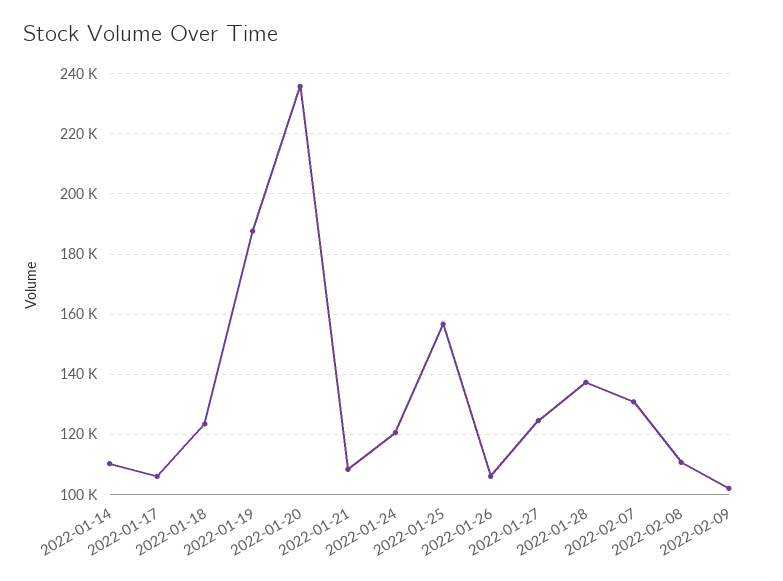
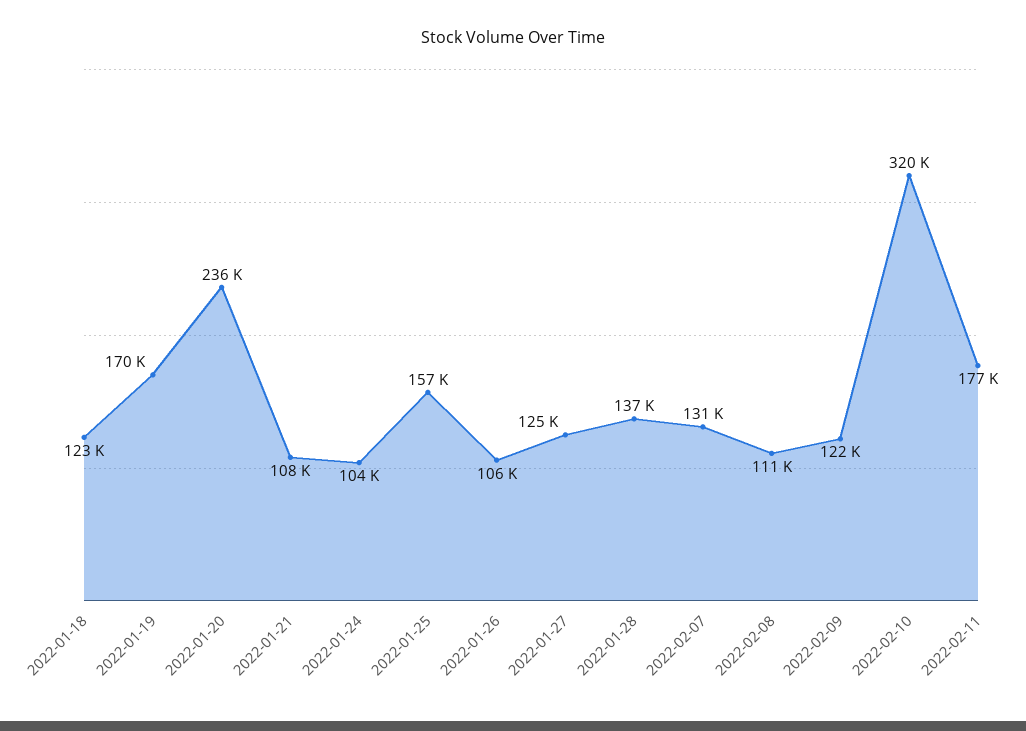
2022-01-14: 110000 -> none
2022-01-17: 106000 -> none
2022-01-19: 188000 -> 170000
2022-01-24: 120000 -> 104000
2022-02-09: 102000 -> 122000
2022-02-10: none -> 320000
2022-02-11: none -> 177000

